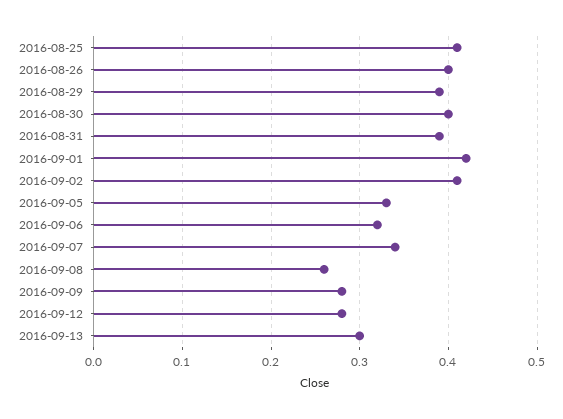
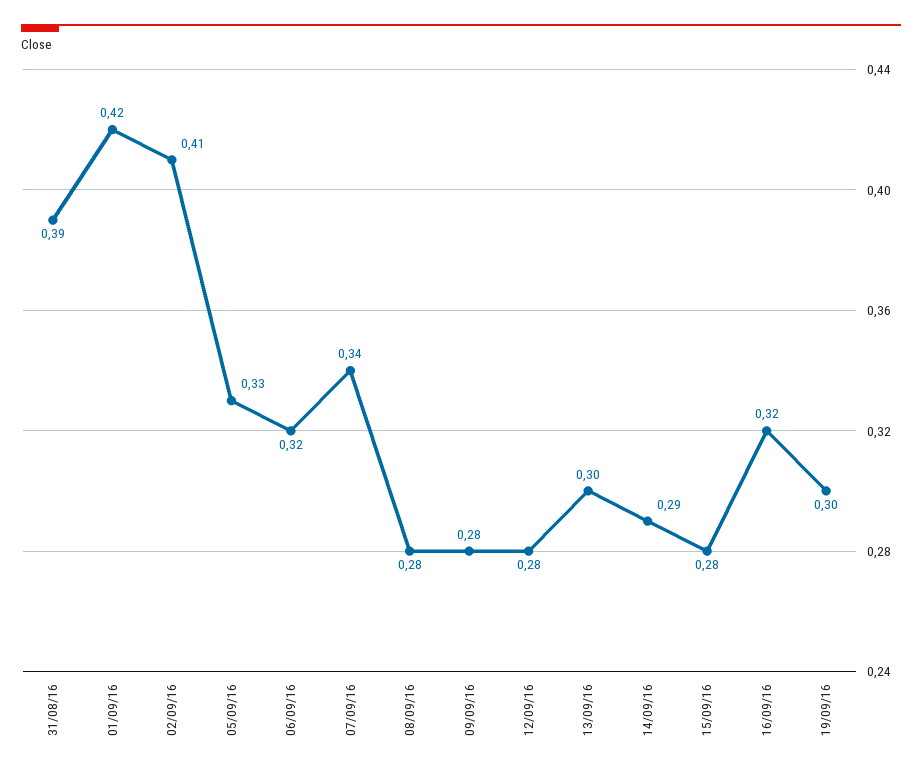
2016-08-25: 0.41 -> none
2016-08-26: 0.4 -> none
2016-08-29: 0.39 -> none
2016-08-30: 0.4 -> none
2016-09-08: 0.26 -> 0.28
14/09/16: none -> 0.29
15/09/16: none -> 0.28
16/09/16: none -> 0.32
19/09/16: none -> 0.3

